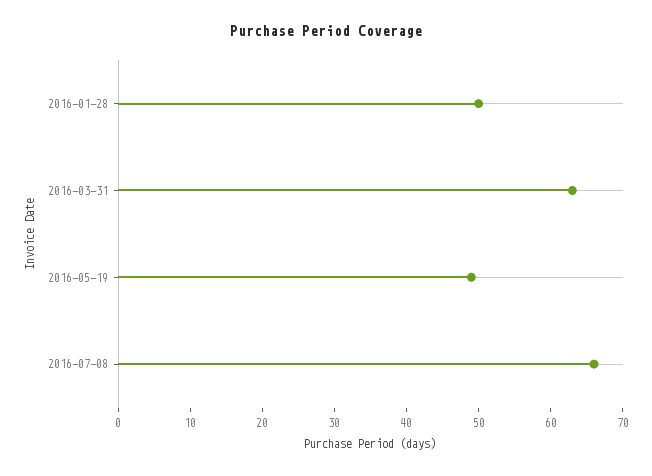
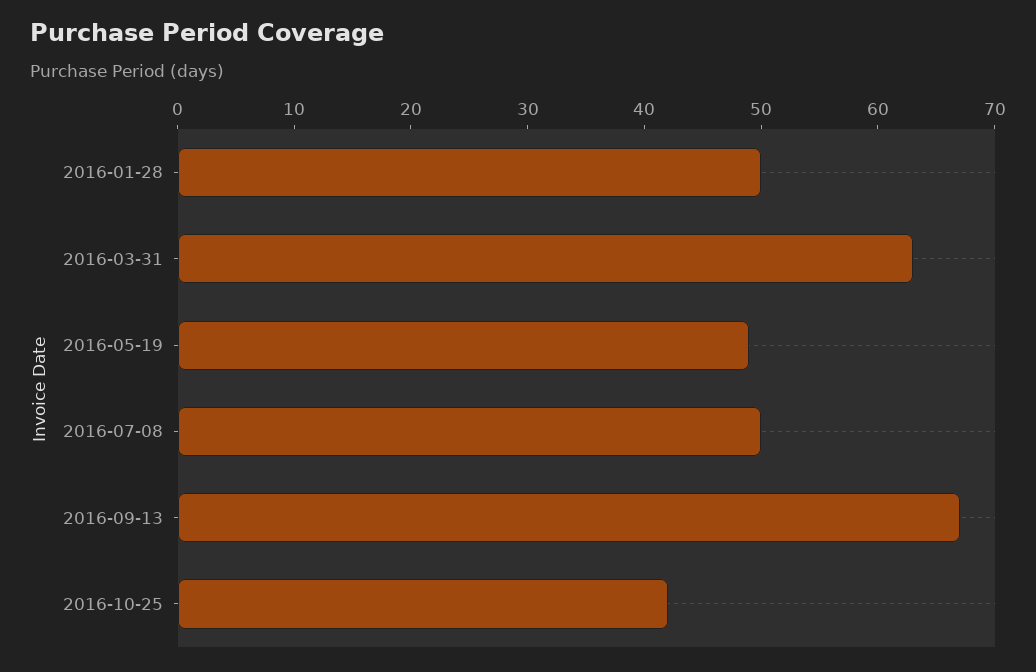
2016-07-08: 65 -> 50
2016-09-13: none -> 67
2016-10-25: none -> 42

